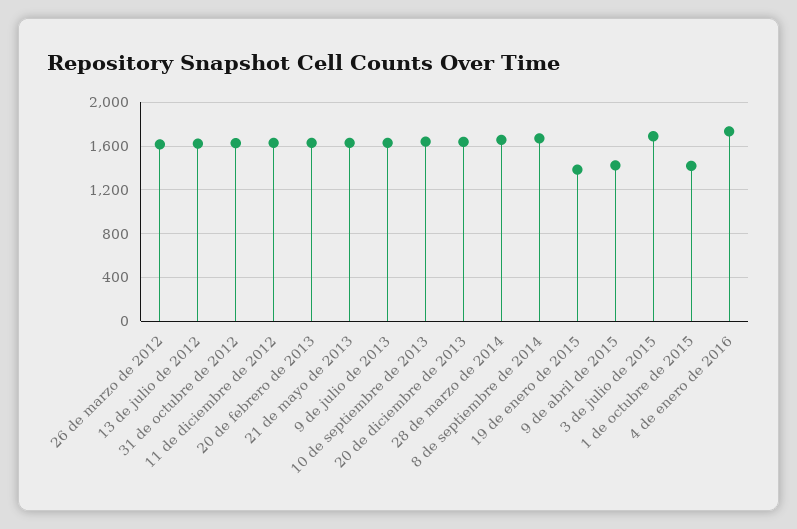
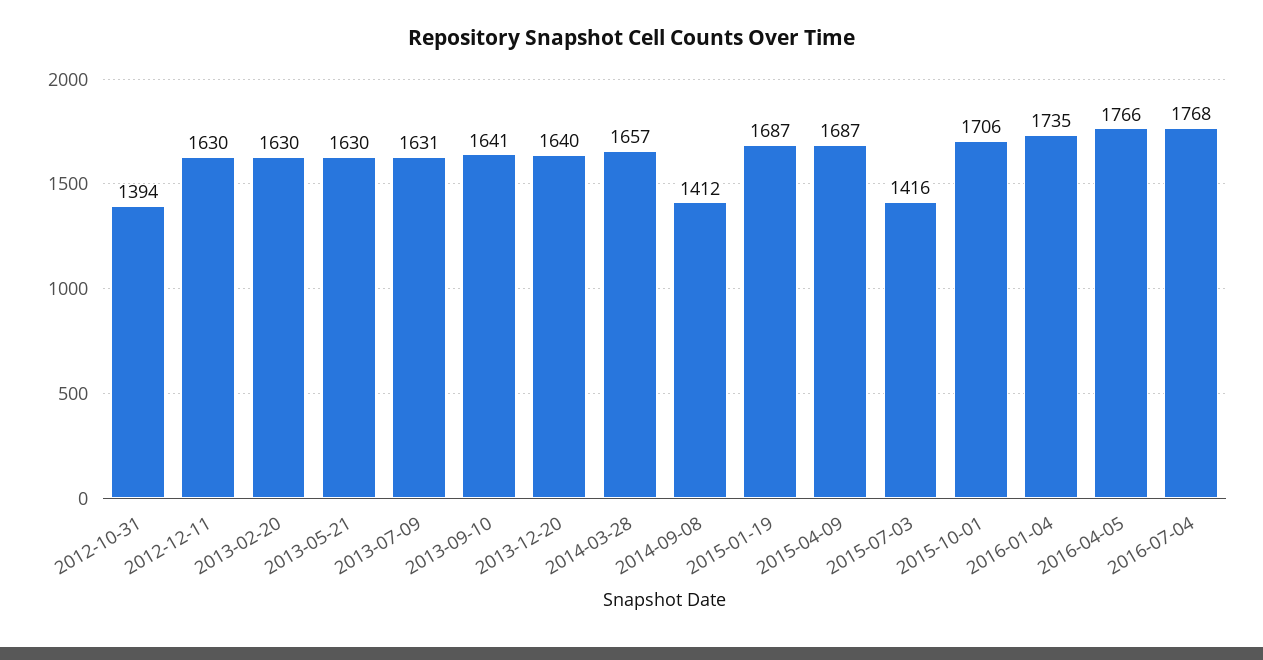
26 de marzo de 2012: 1600 -> none
13 de julio de 2012: 1600 -> none
31 de octubre de 2012: 1600 -> 1394
8 de septiembre de 2014: 1700 -> 1412
19 de enero de 2015: 1400 -> 1687
9 de abril de 2015: 1400 -> 1687
3 de julio de 2015: 1700 -> 1416
1 de octubre de 2015: 1400 -> 1706
2016-04-05: none -> 1766
2016-07-04: none -> 1768

